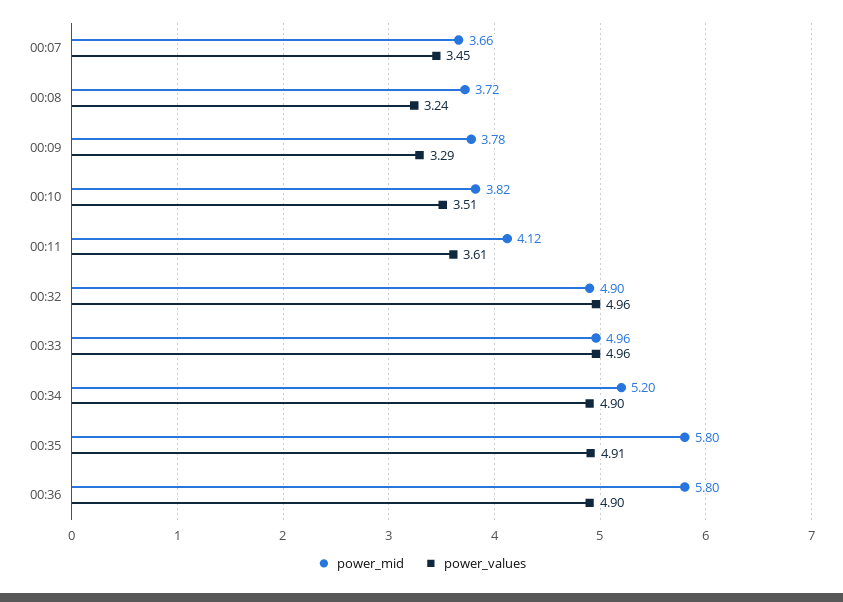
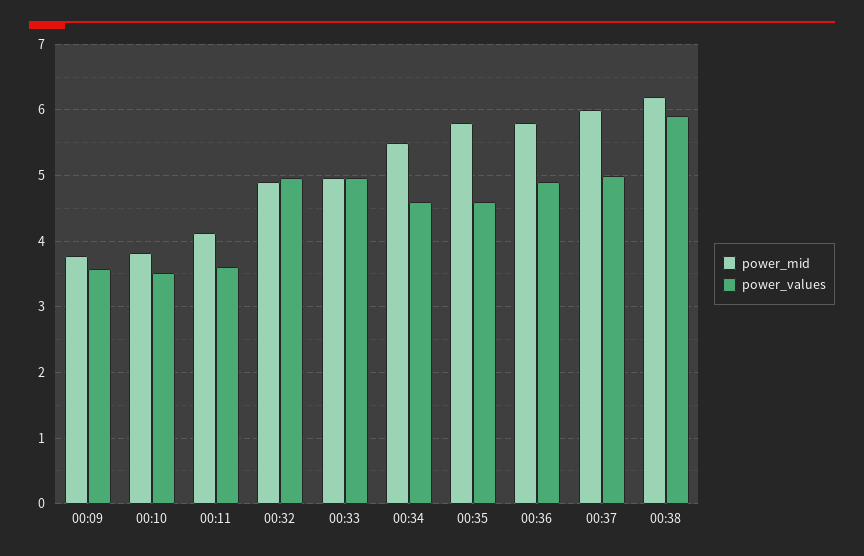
power_mid, 00:07: 3.66 -> none
power_values, 00:07: 3.45 -> none
power_mid, 00:08: 3.72 -> none
power_values, 00:08: 3.24 -> none
power_values, 00:09: 3.29 -> 3.6
power_mid, 00:34: 5.2 -> 5.5
power_values, 00:34: 4.9 -> 4.6
power_values, 00:35: 4.91 -> 4.6
power_mid, 00:37: none -> 6
power_values, 00:37: none -> 5
power_mid, 00:38: none -> 6.2
power_values, 00:38: none -> 5.9

